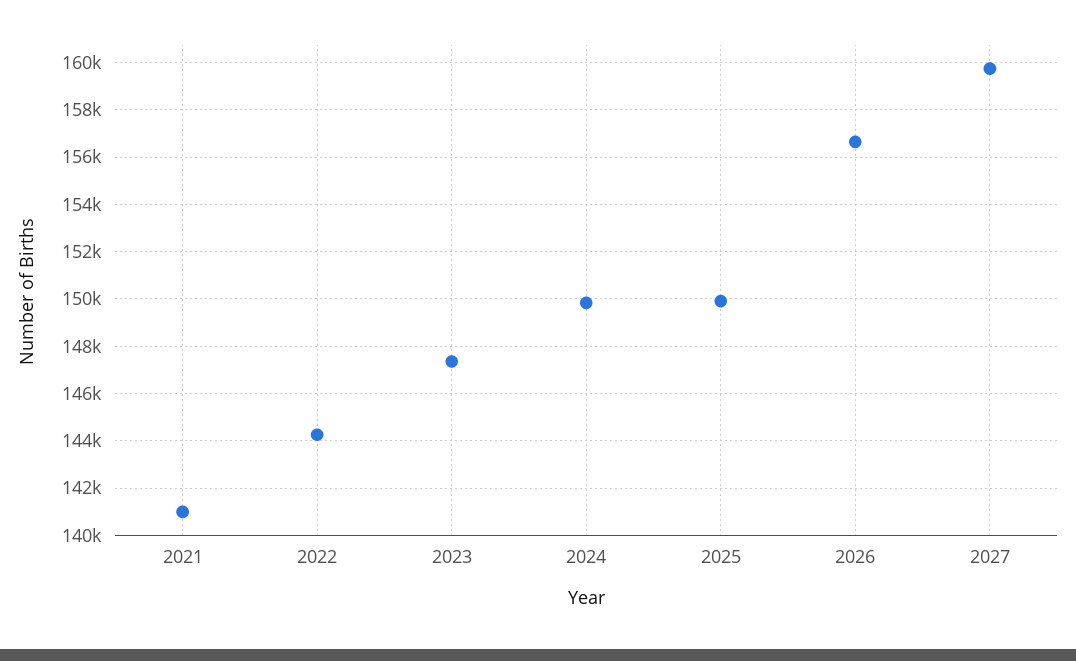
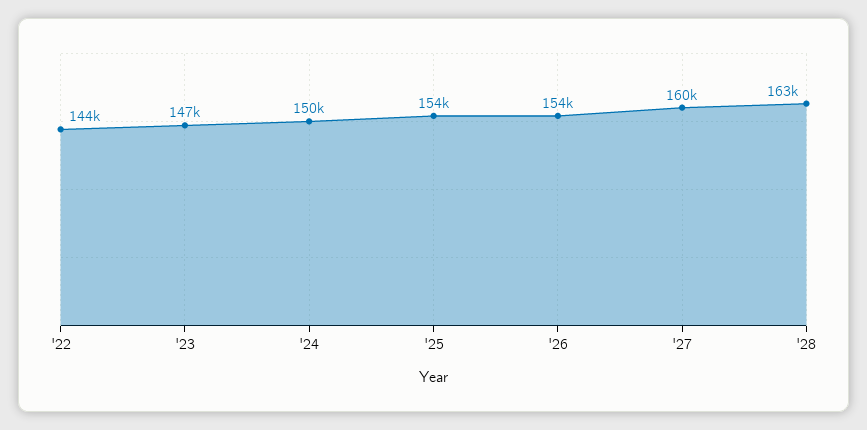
2021: 141000 -> none
2025: 150000 -> 154000
2026: 156500 -> 154000
'28: none -> 163000

